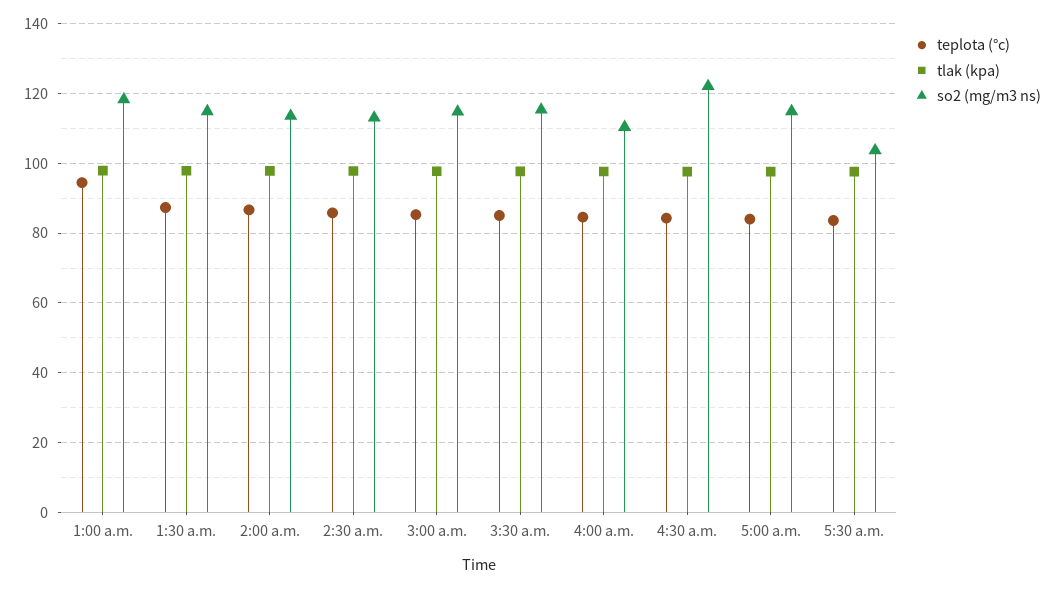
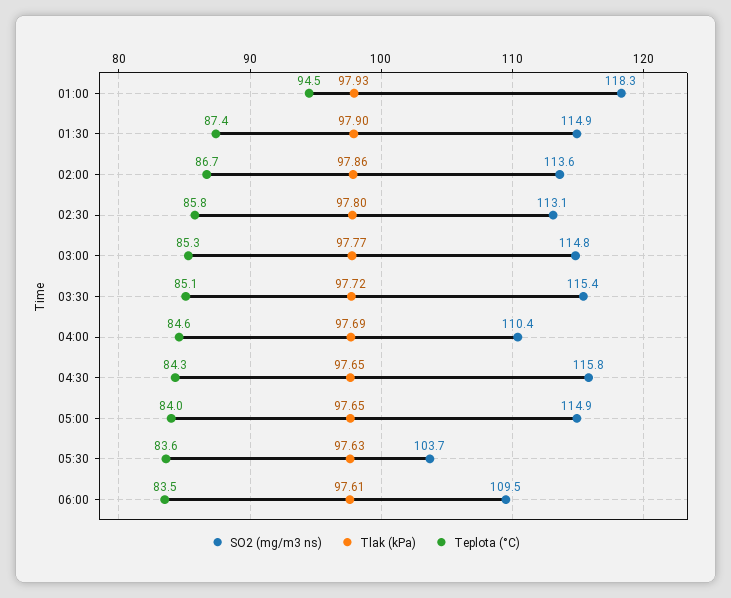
so2 (mg/m3 ns), 4:30 a.m.: 122 -> 115.8
so2 (mg/m3 ns), 06:00: none -> 109.5
tlak (kpa), 06:00: none -> 97.61
teplota (°c), 06:00: none -> 83.5

